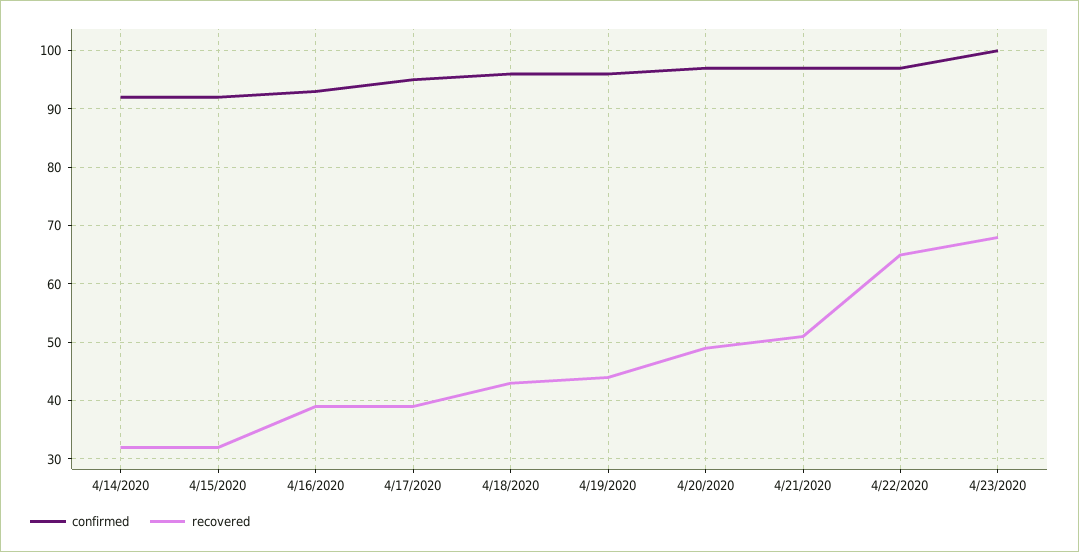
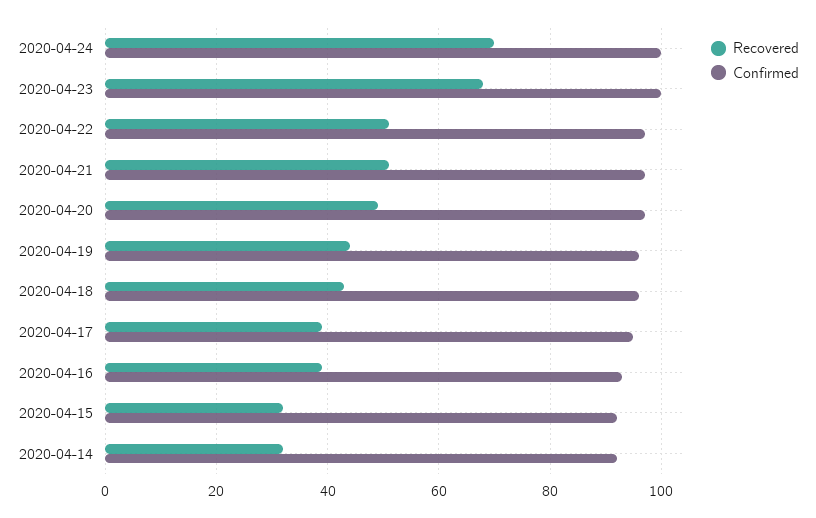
recovered, 4/22/2020: 65 -> 50
recovered, 2020-04-24: none -> 70
confirmed, 2020-04-24: none -> 100

